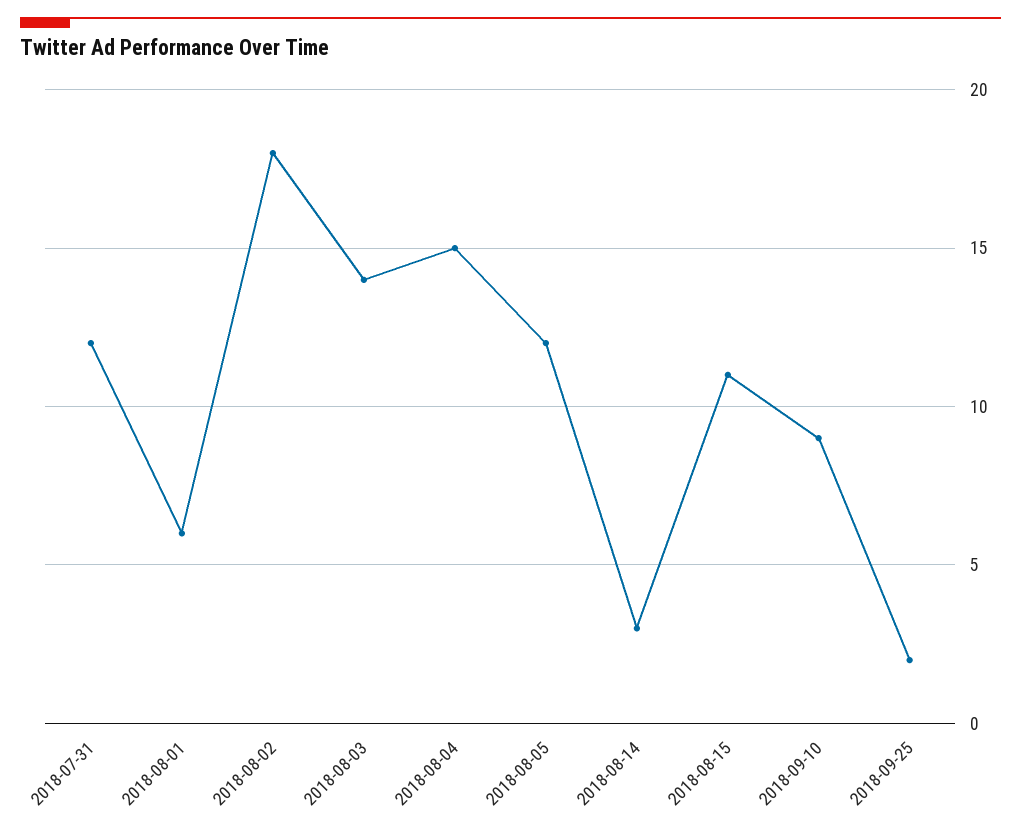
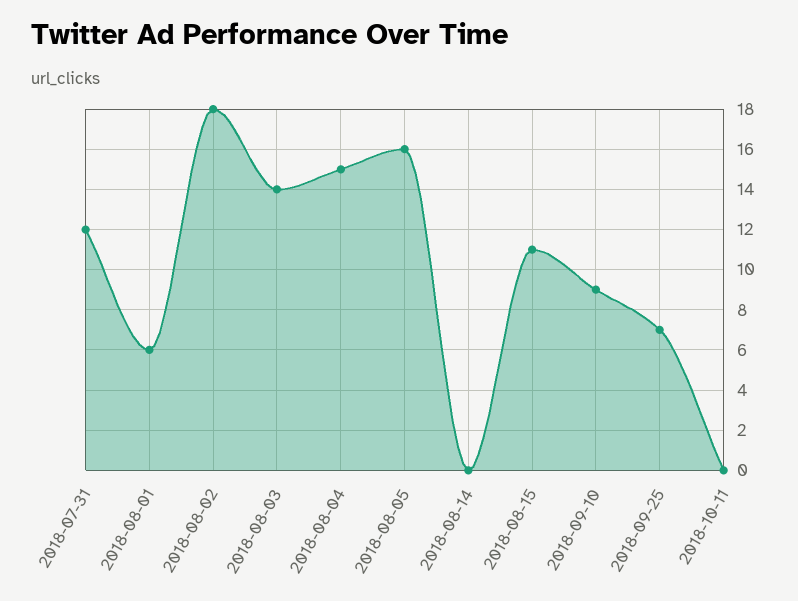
2018-08-05: 12 -> 16
2018-08-14: 3 -> 0
2018-09-25: 2 -> 7
2018-10-11: none -> 0

